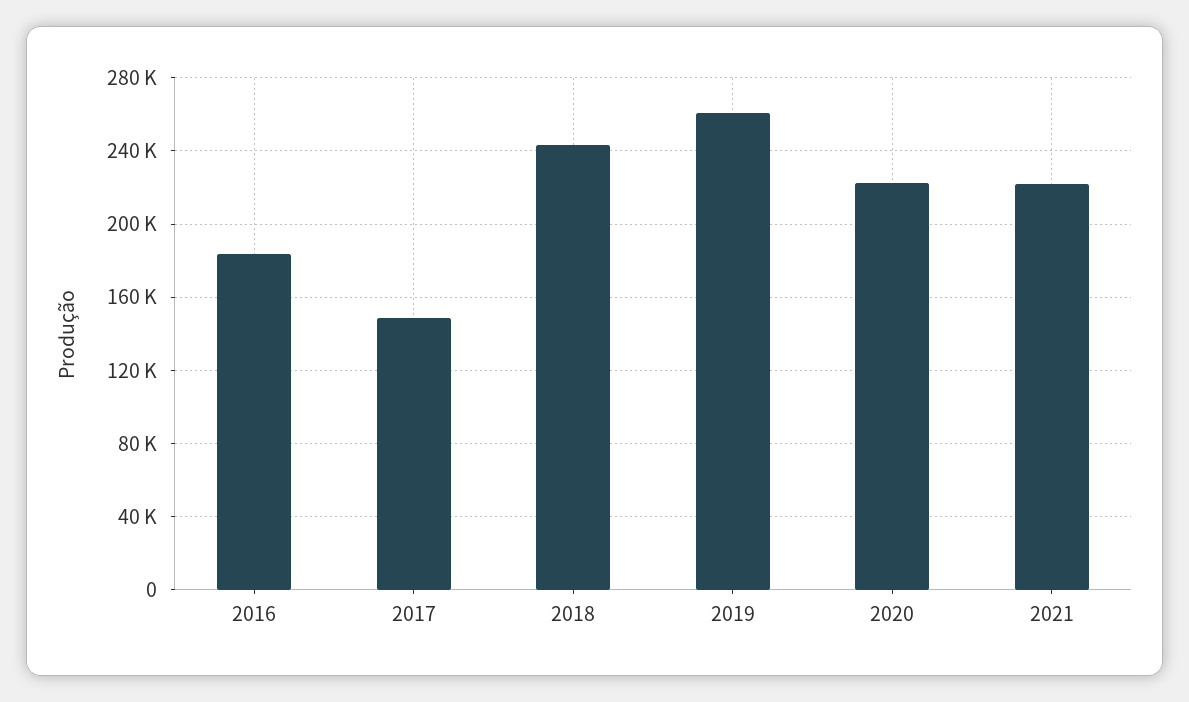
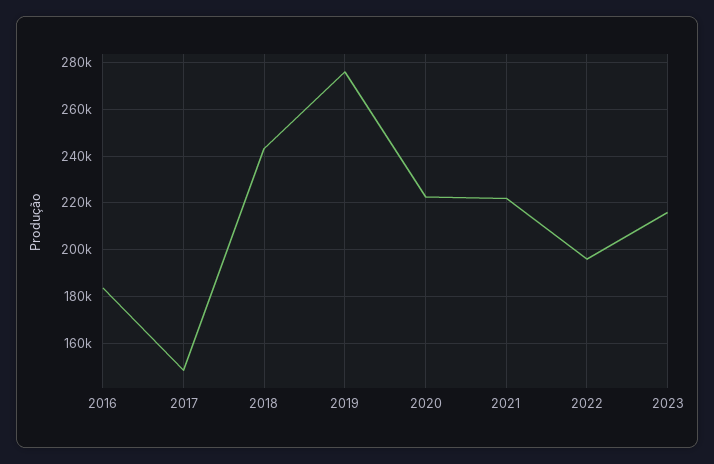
2019: 260000 -> 275000
2022: none -> 195000
2023: none -> 215000

